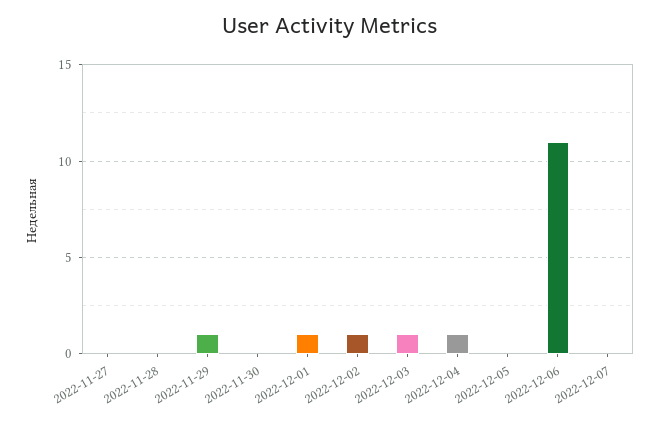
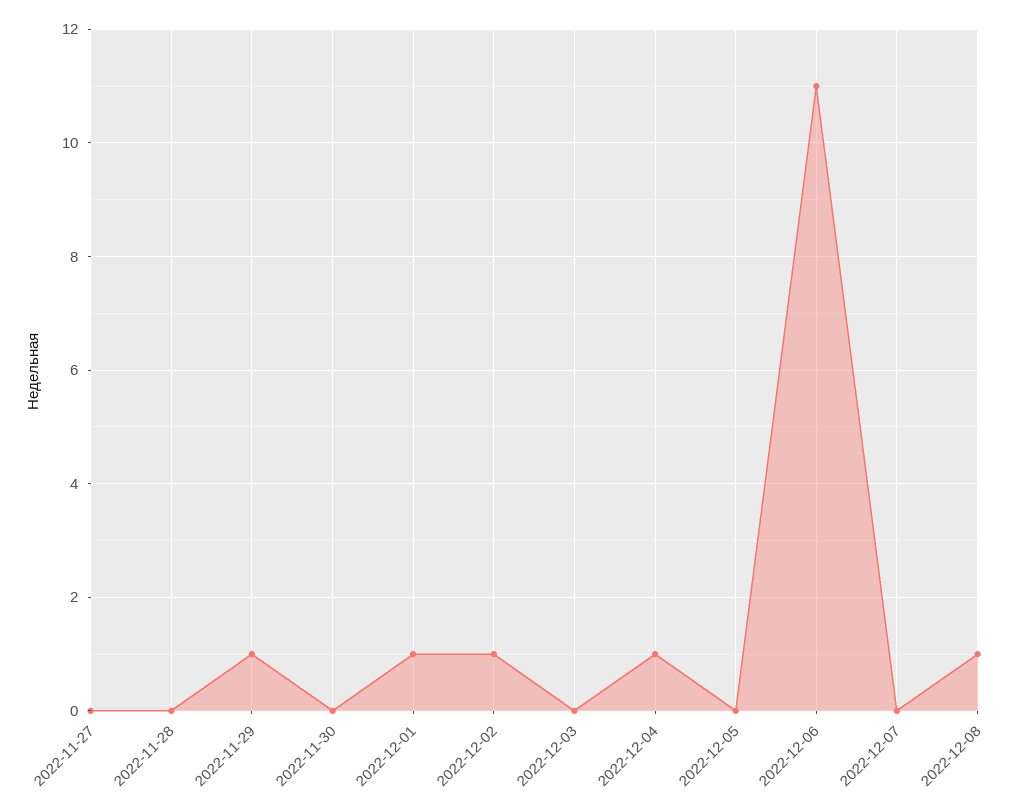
2022-12-03: 1 -> 0
2022-12-08: none -> 1

